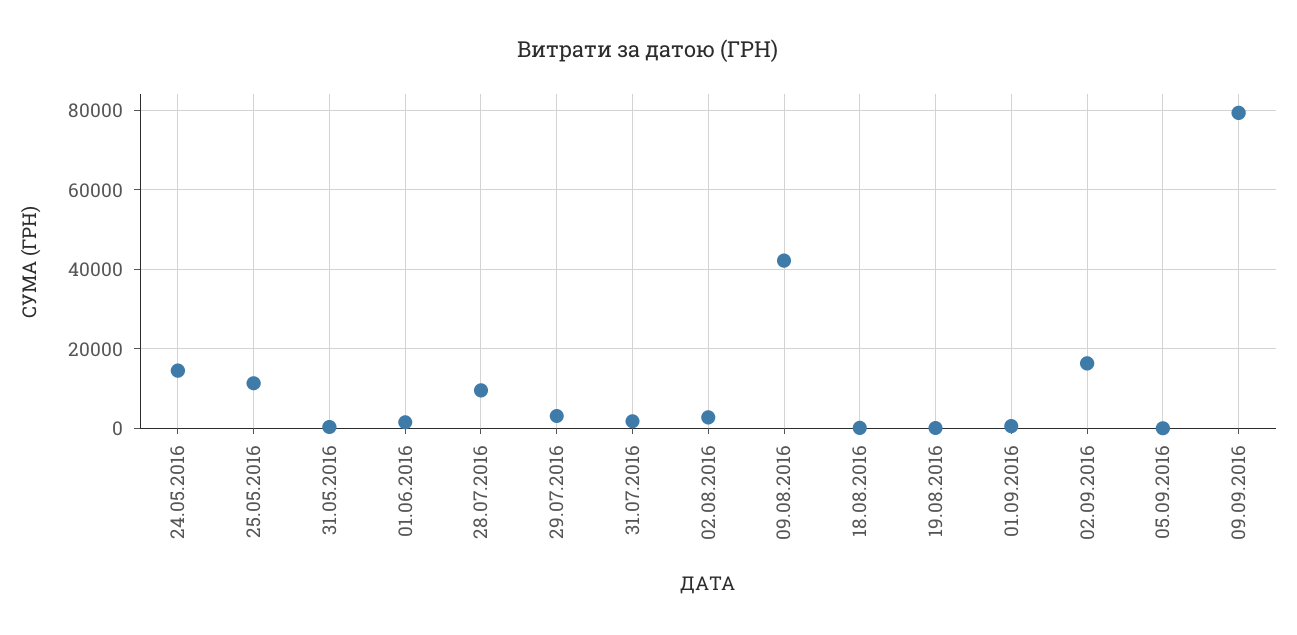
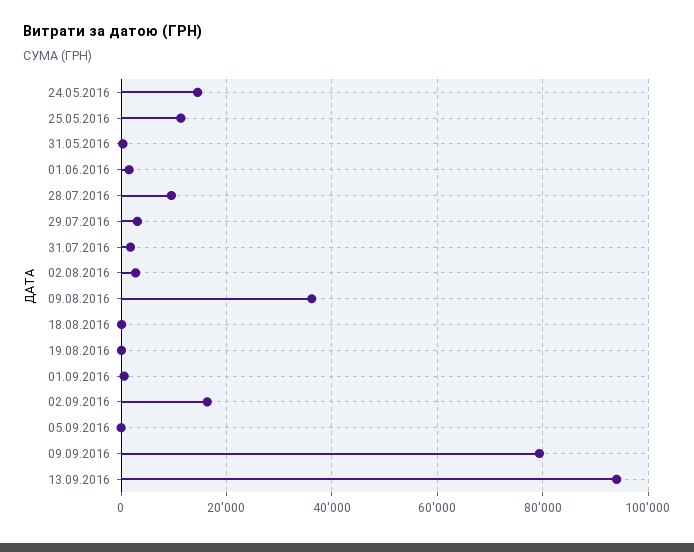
09.08.2016: 42000 -> 36000
13.09.2016: none -> 94000

